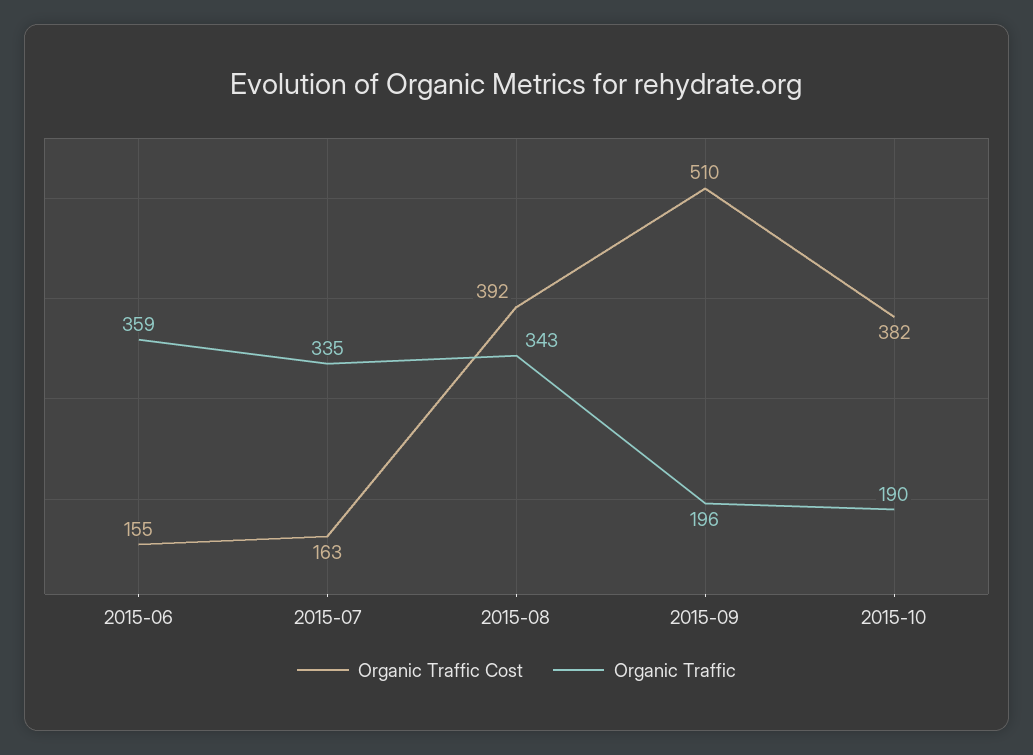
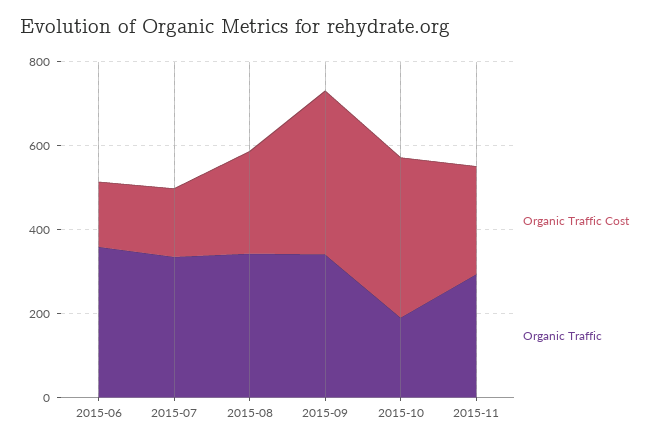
Organic Traffic Cost, 2015-08: 392 -> 250
Organic Traffic Cost, 2015-09: 510 -> 400
Organic Traffic, 2015-09: 196 -> 350
Organic Traffic Cost, 2015-11: none -> 250
Organic Traffic, 2015-11: none -> 300

